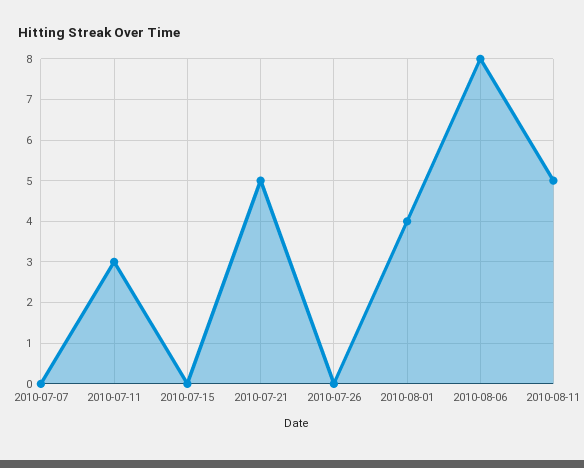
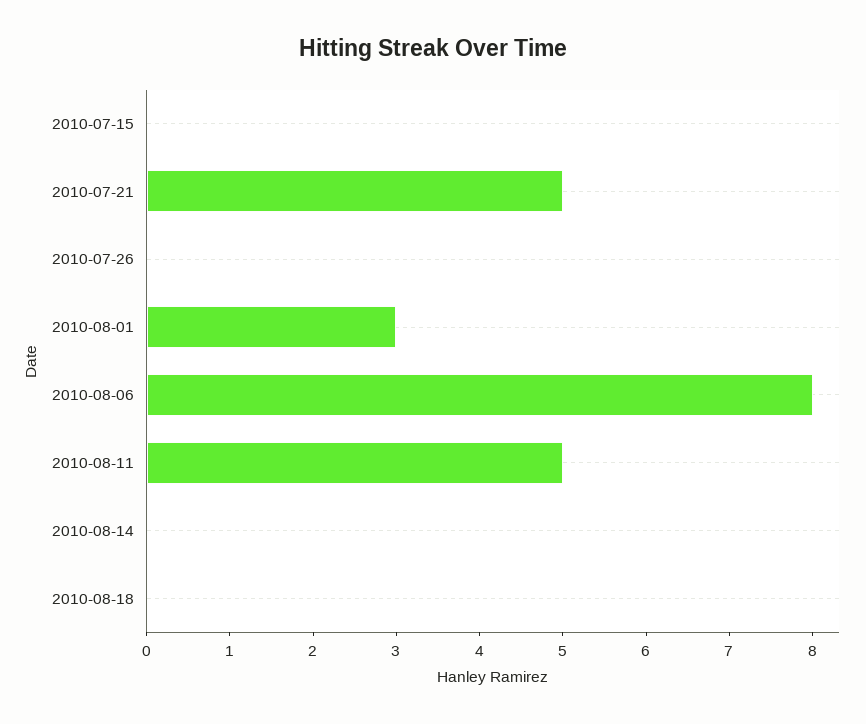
2010-07-07: 0 -> none
2010-07-11: 3 -> none
2010-08-01: 4 -> 3
2010-08-14: none -> 0
2010-08-18: none -> 0

